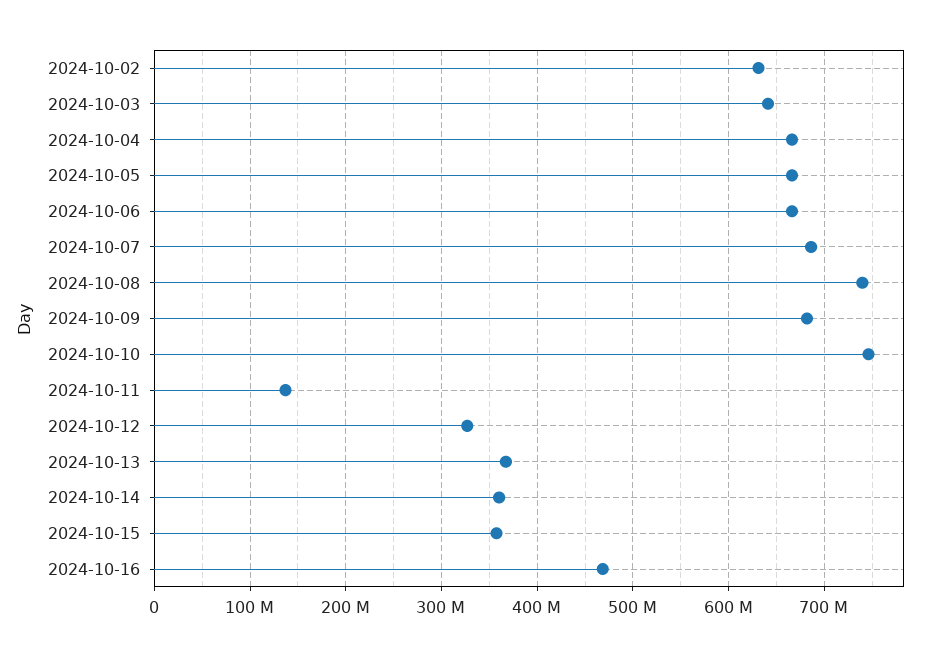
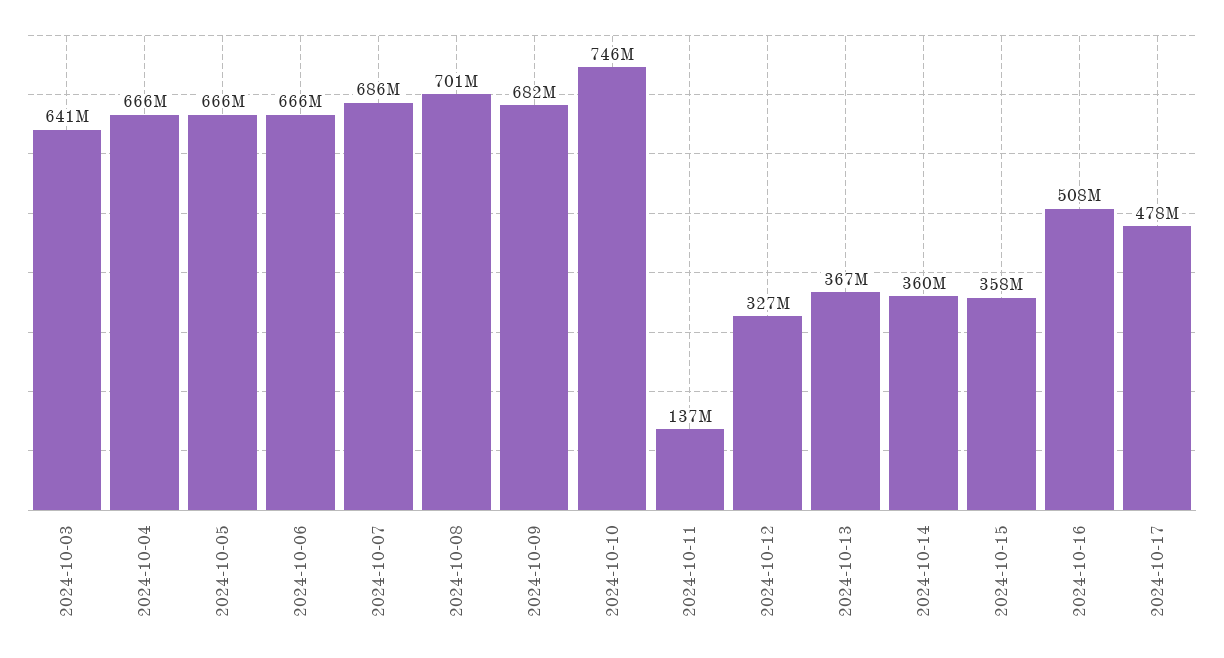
2024-10-02: 630000000 -> none
2024-10-08: 740000000 -> 701000000
2024-10-16: 470000000 -> 508000000
2024-10-17: none -> 478000000

